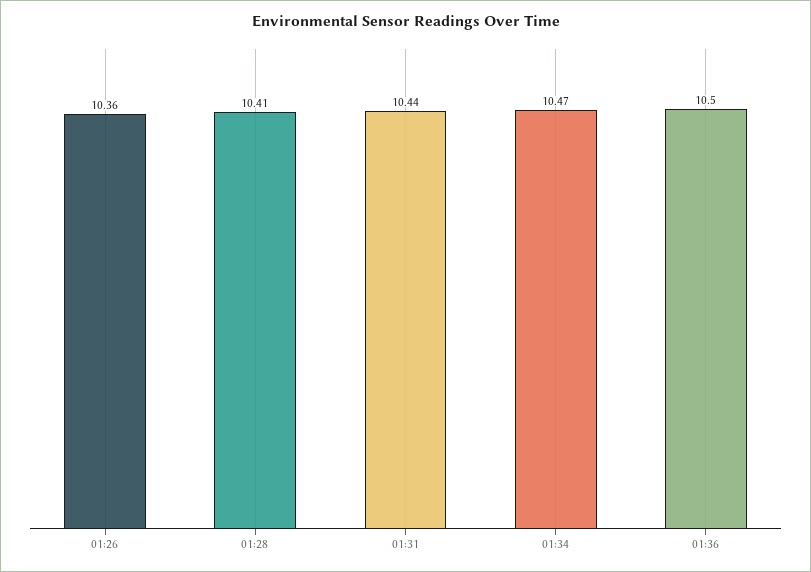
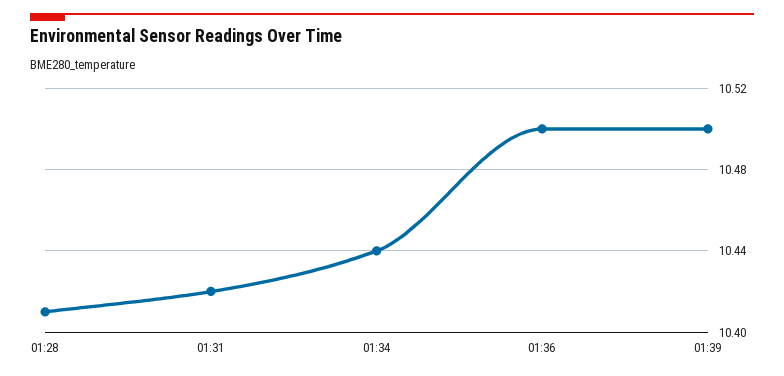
01:26: 10.36 -> none
01:31: 10.44 -> 10.42
01:34: 10.47 -> 10.44
01:39: none -> 10.5

